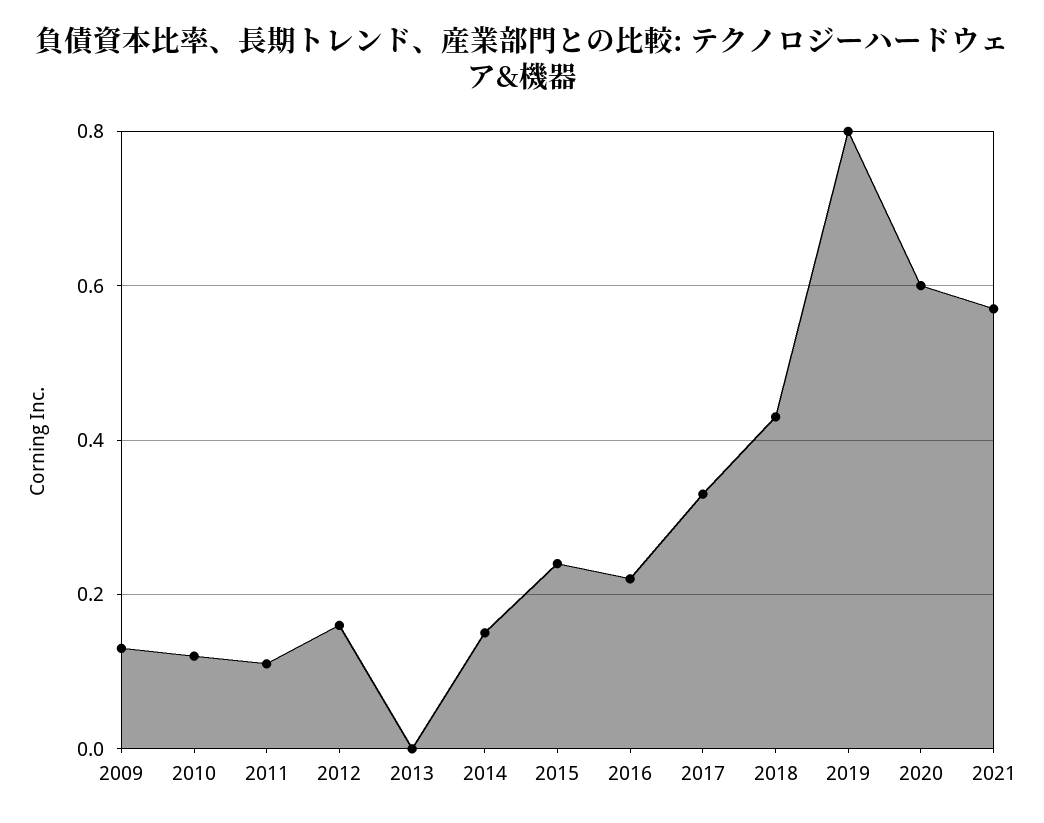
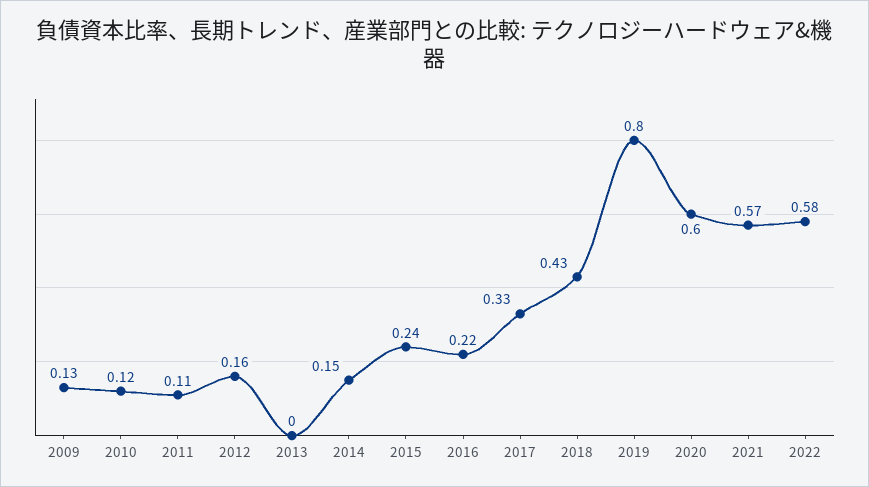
2022: none -> 0.58

